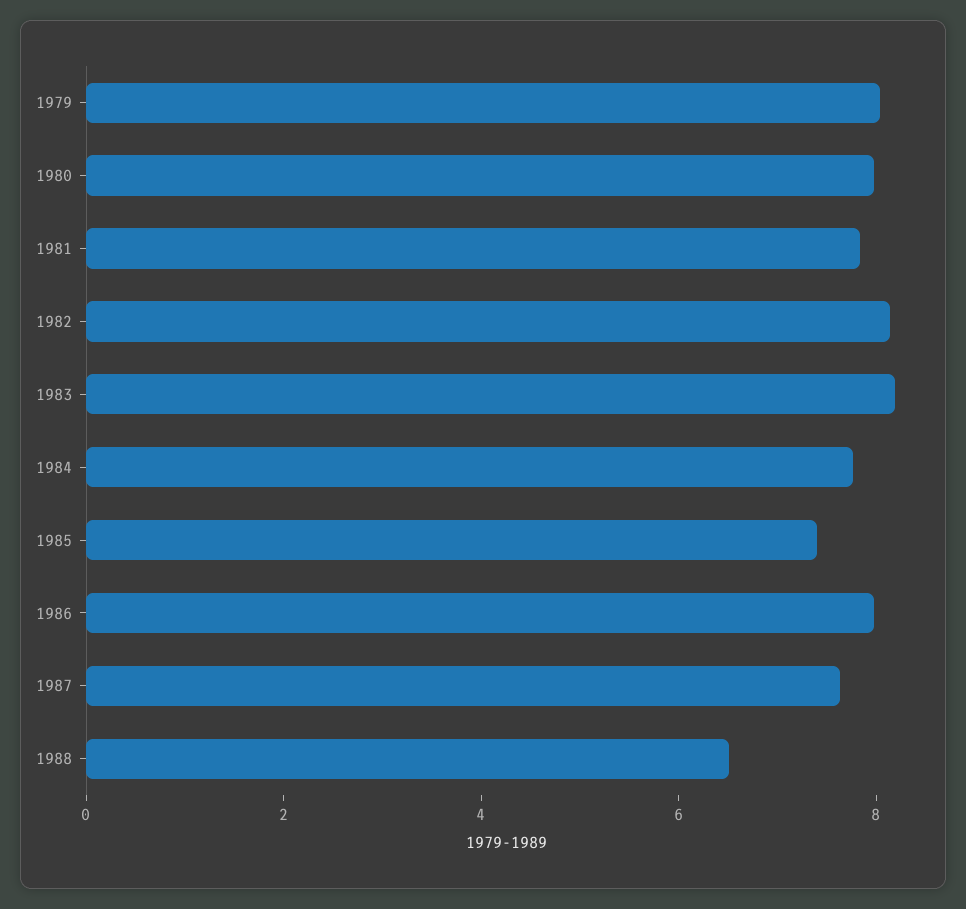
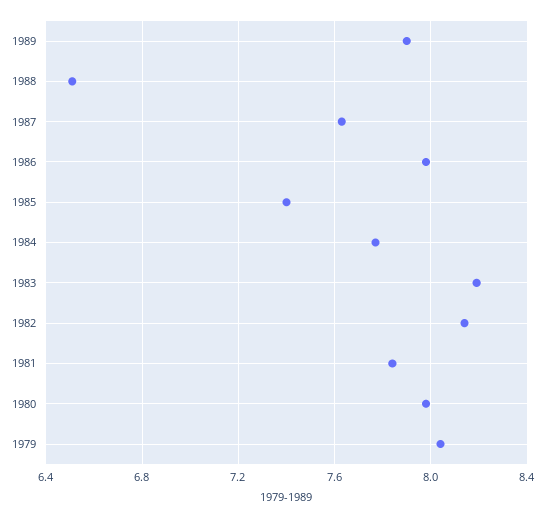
1989: none -> 7.9

